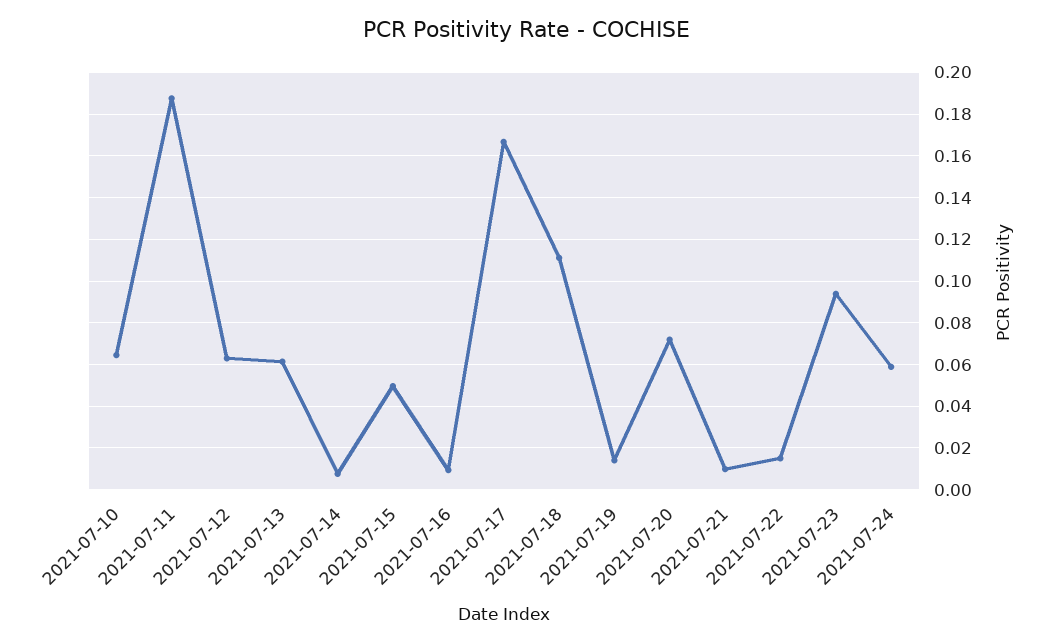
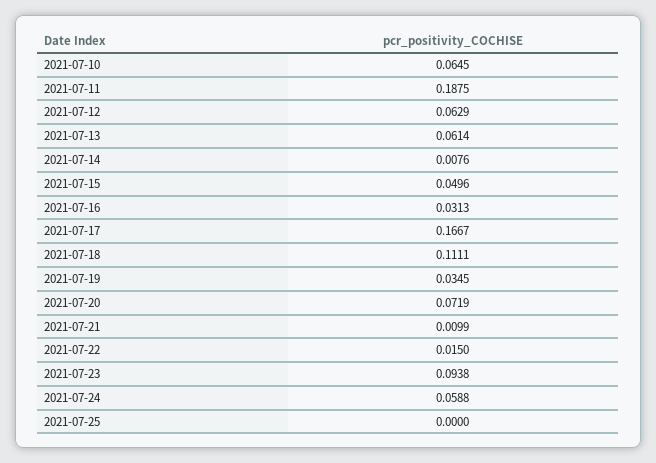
2021-07-16: 0.01 -> 0.0313
2021-07-19: 0.015 -> 0.0345
2021-07-25: none -> 0

